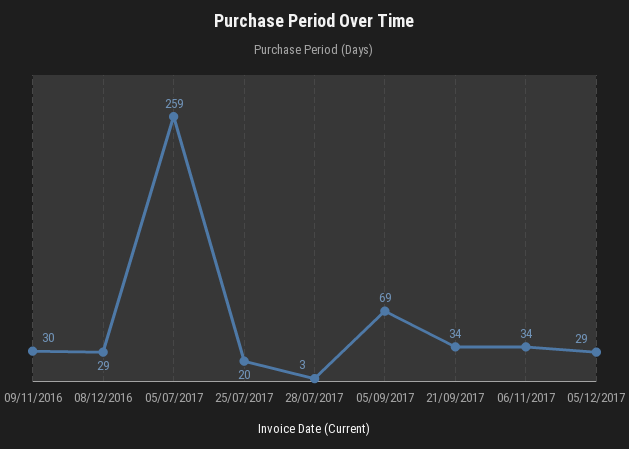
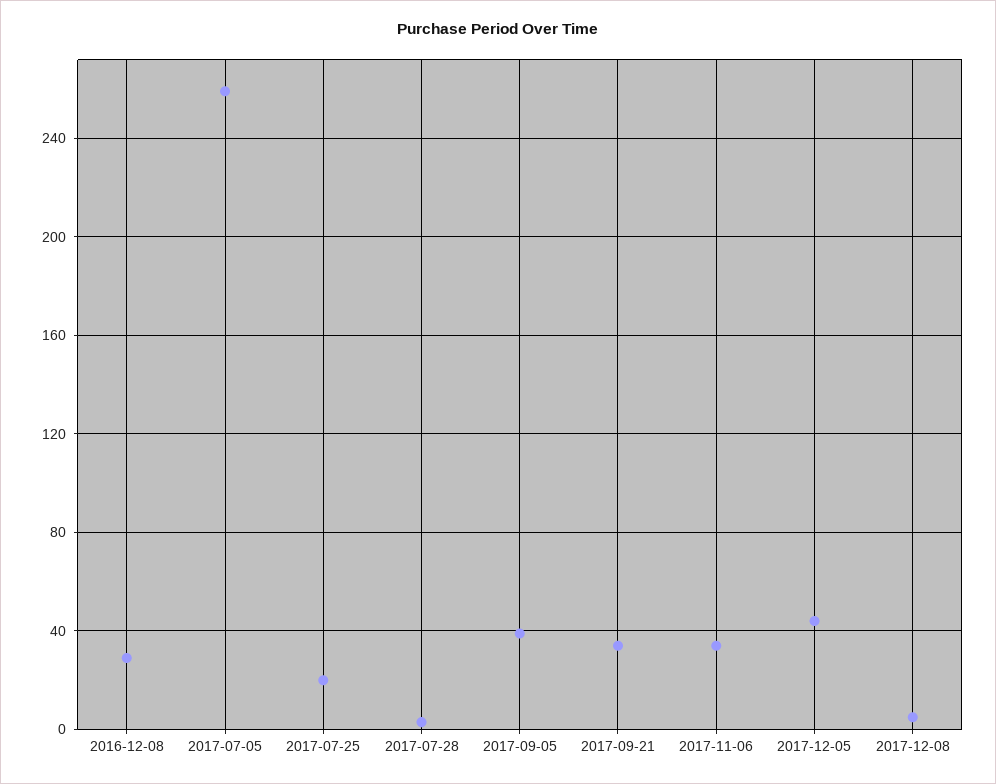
09/11/2016: 30 -> none
05/09/2017: 69 -> 40
05/12/2017: 29 -> 45
2017-12-08: none -> 5

